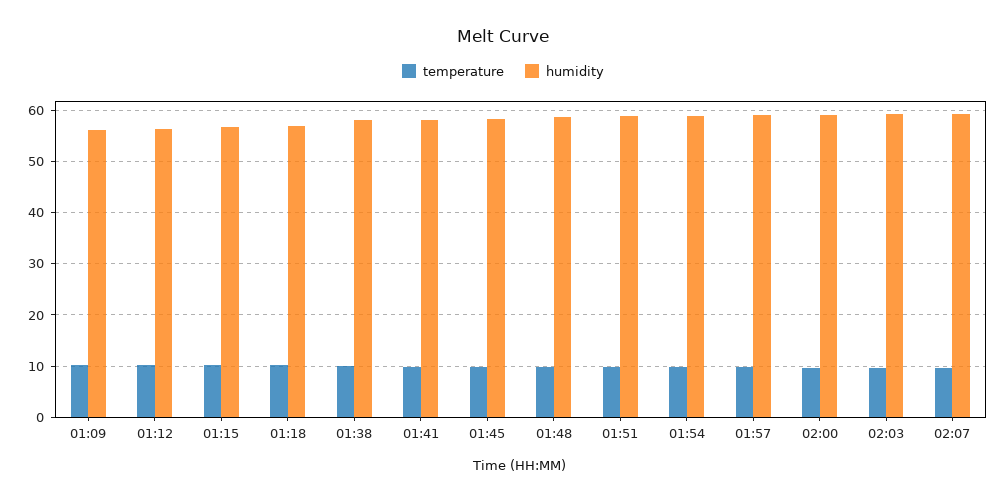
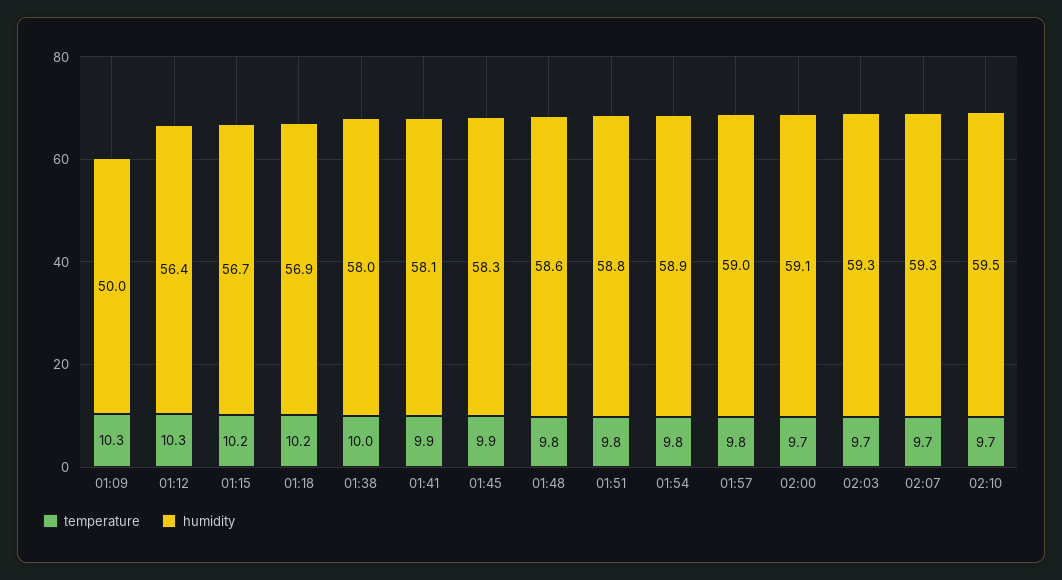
humidity, 01:09: 56 -> 50
temperature, 02:10: none -> 9.7
humidity, 02:10: none -> 59.5

